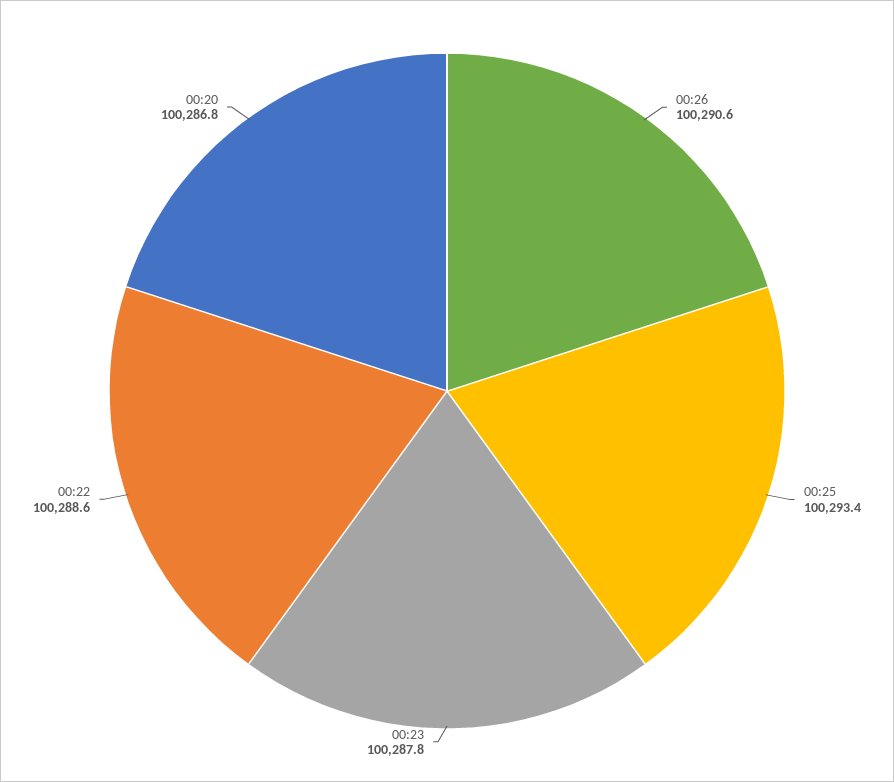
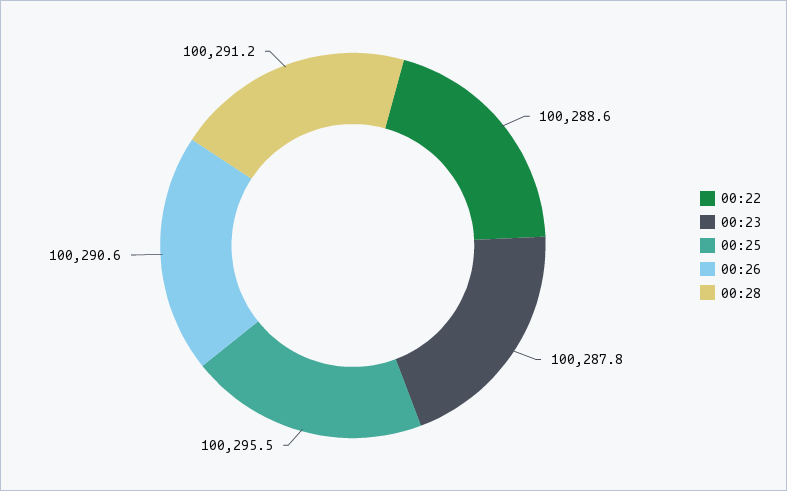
00:25: 100293.4 -> 100295.5
00:20: 100286.8 -> none
00:28: none -> 100291.2

